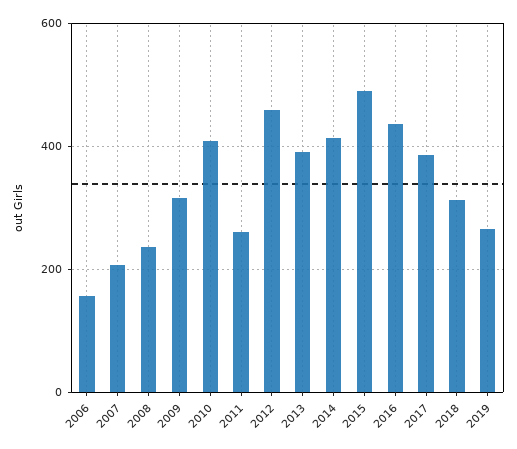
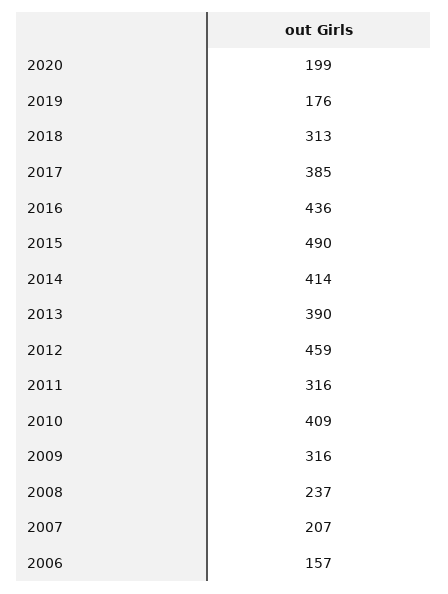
2011: 260 -> 316
2019: 260 -> 176
2020: none -> 199

